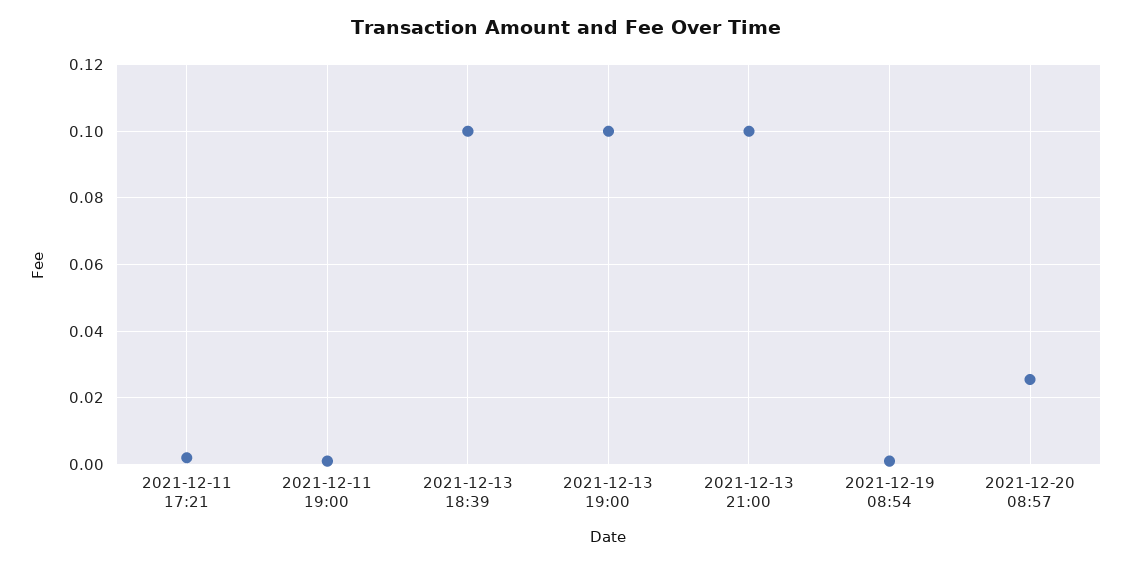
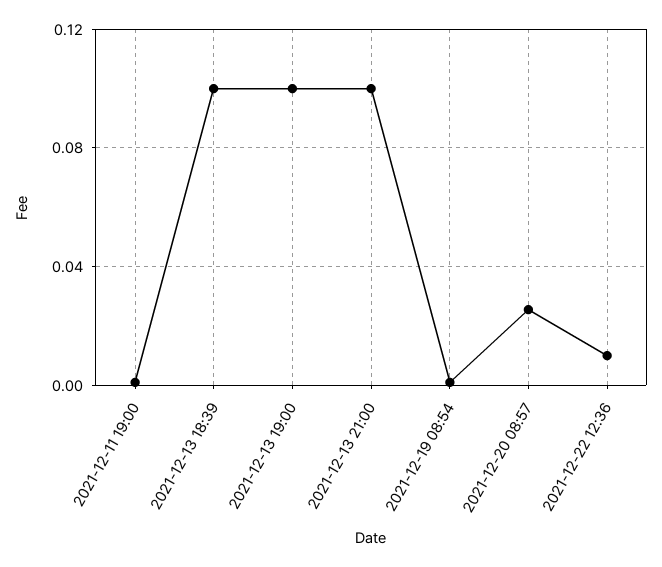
2021-12-11 17:21: 0.002 -> none
2021-12-22 12:36: none -> 0.01

